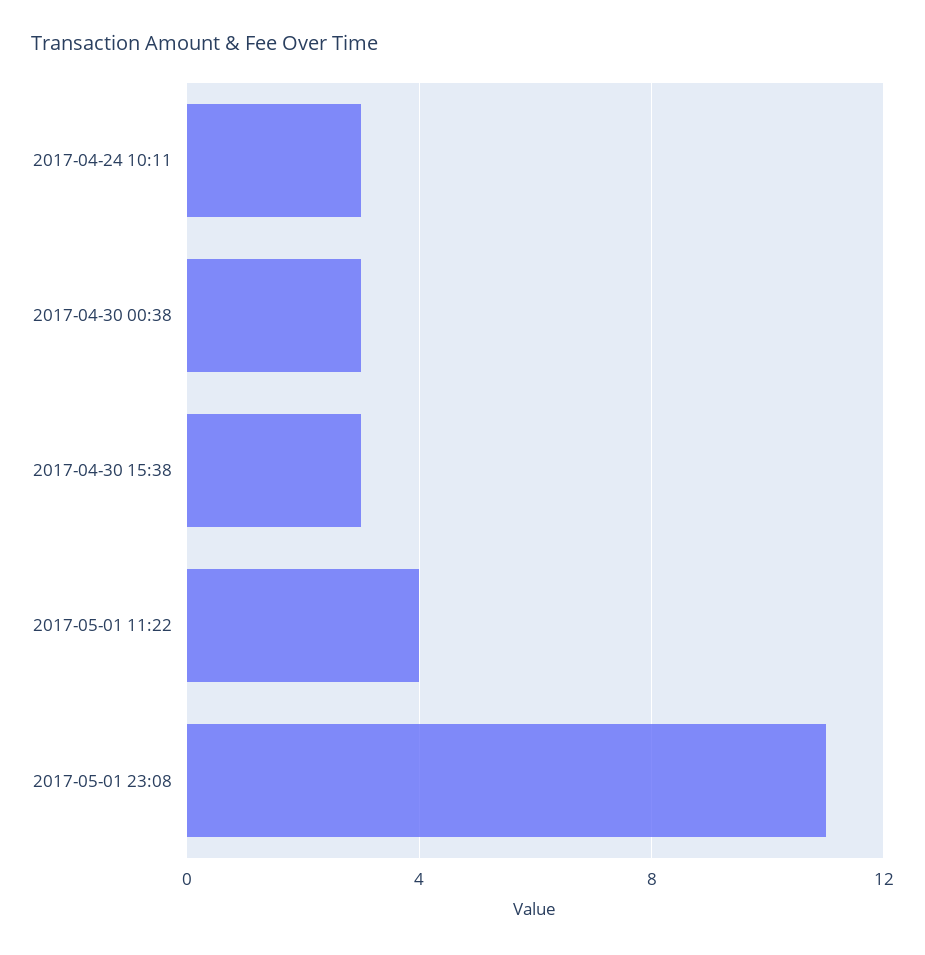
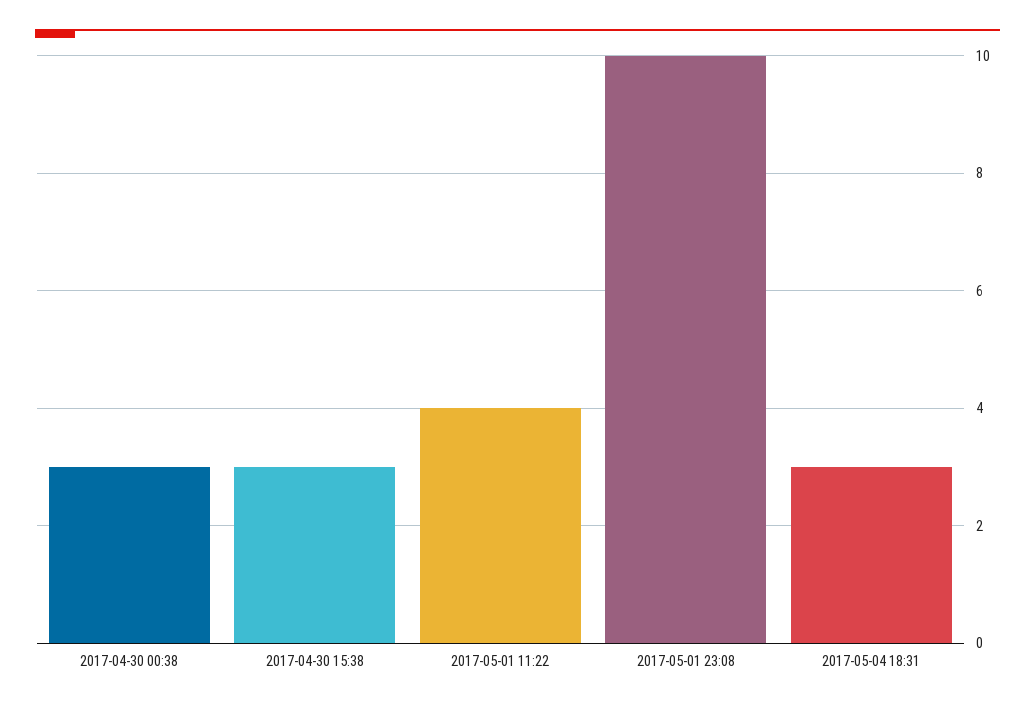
2017-04-24 10:11: 3 -> none
2017-05-01 23:08: 11 -> 10
2017-05-04 18:31: none -> 3

